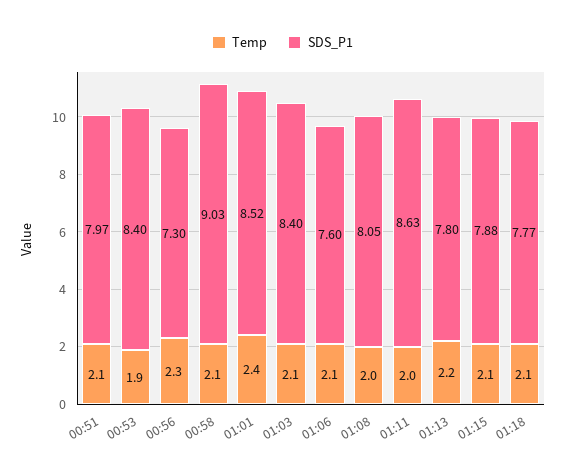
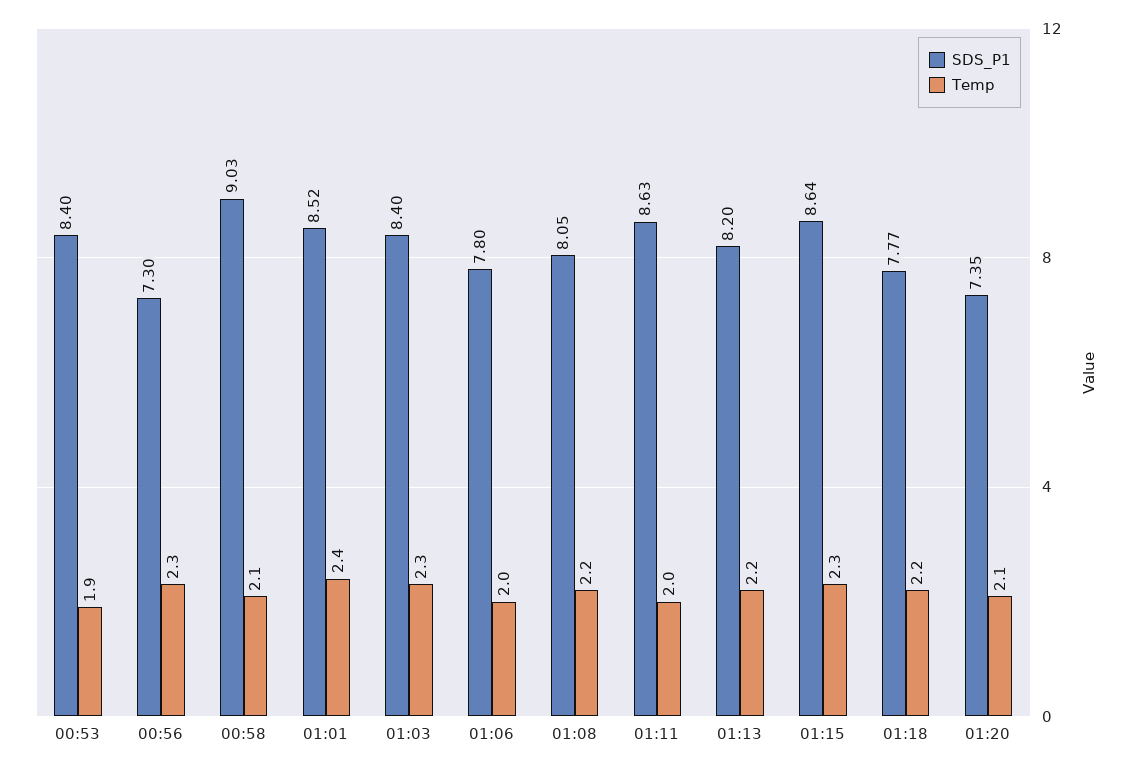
Temp, 00:51: 2.1 -> none
SDS_P1, 00:51: 7.97 -> none
Temp, 01:03: 2.1 -> 2.3
Temp, 01:06: 2.1 -> 2
SDS_P1, 01:06: 7.6 -> 7.8
Temp, 01:08: 2 -> 2.2
SDS_P1, 01:13: 7.8 -> 8.2
Temp, 01:15: 2.1 -> 2.3
SDS_P1, 01:15: 7.88 -> 8.64
Temp, 01:18: 2.1 -> 2.2
SDS_P1, 01:20: none -> 7.35
Temp, 01:20: none -> 2.1

